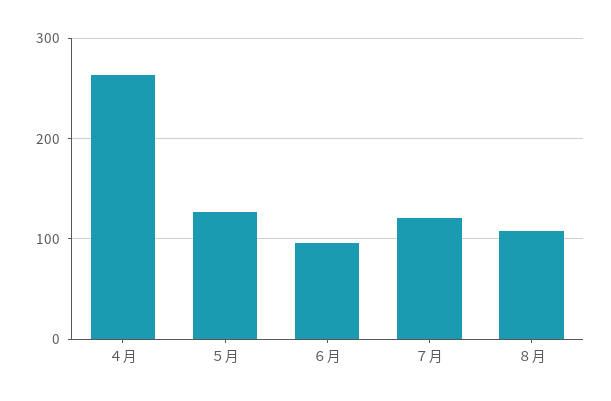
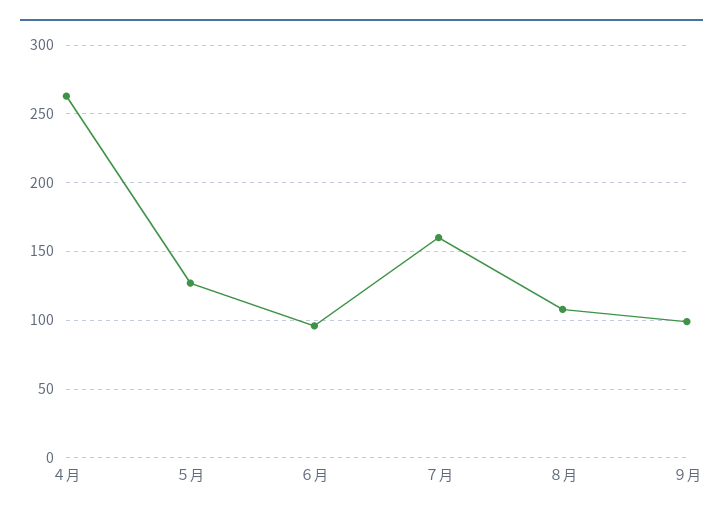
７月: 120 -> 160
９月: none -> 100

